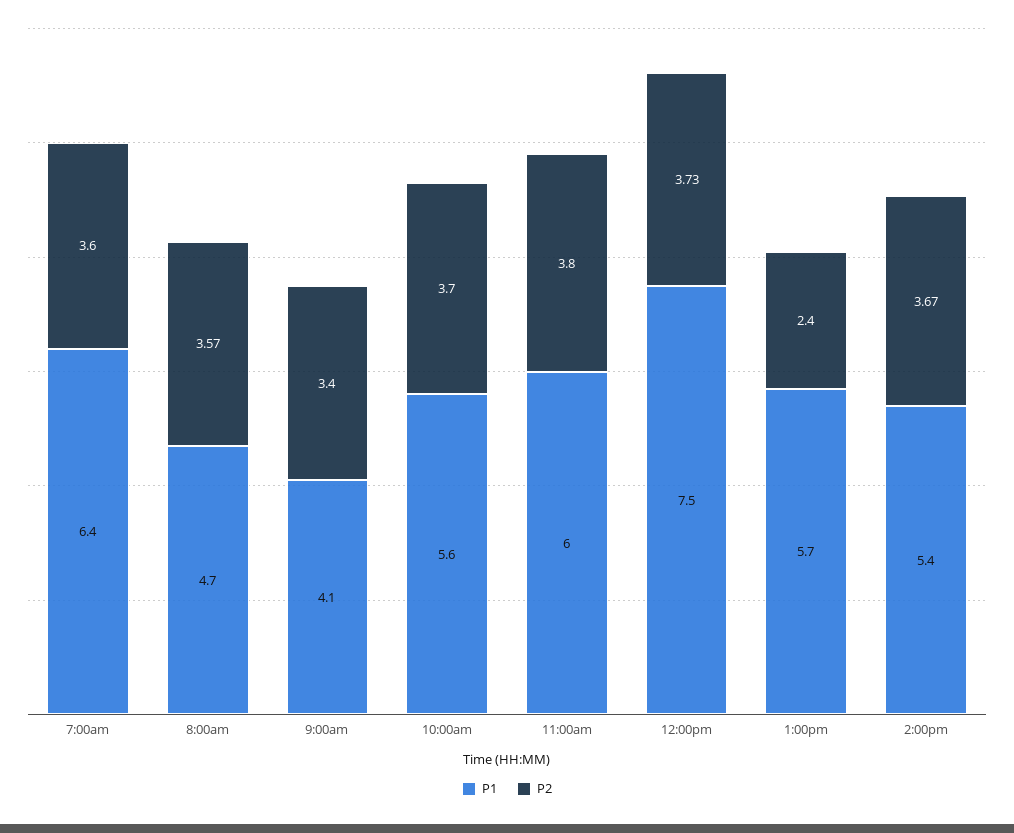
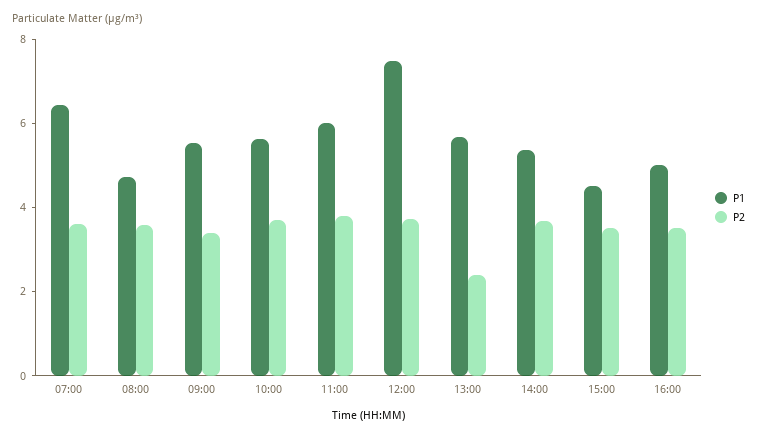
P1, 9:00am: 4.1 -> 5.5
P1, 15:00: none -> 4.5
P2, 15:00: none -> 3.5
P1, 16:00: none -> 5
P2, 16:00: none -> 3.5

